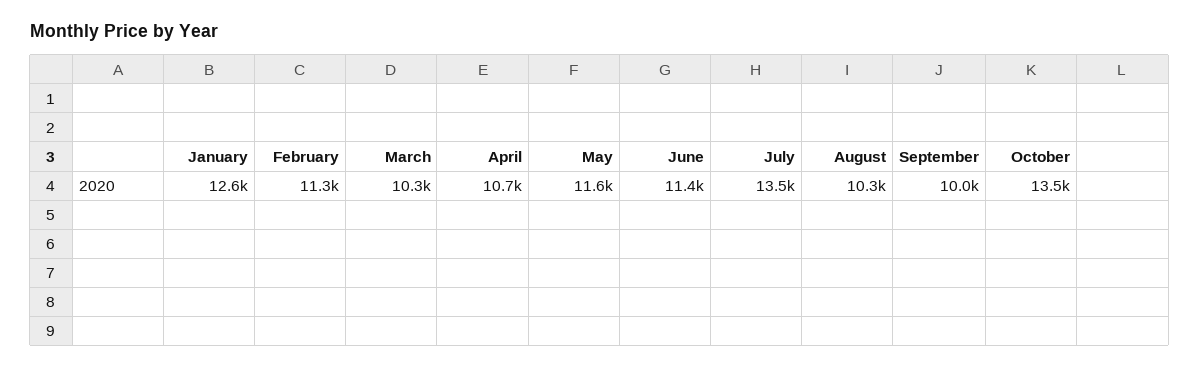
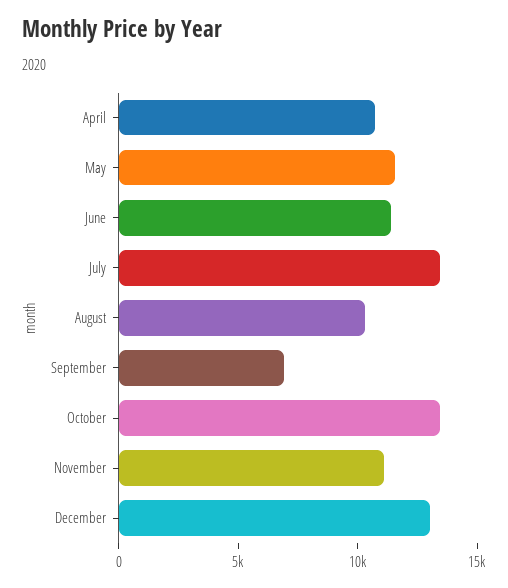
January: 12600 -> none
February: 11300 -> none
March: 10300 -> none
September: 10000 -> 7000
November: none -> 11000
December: none -> 13000

